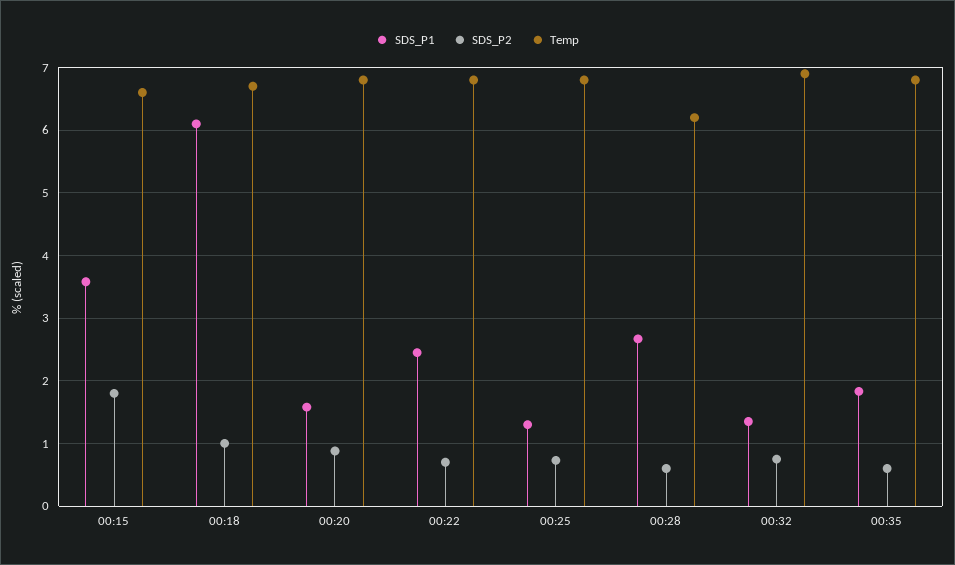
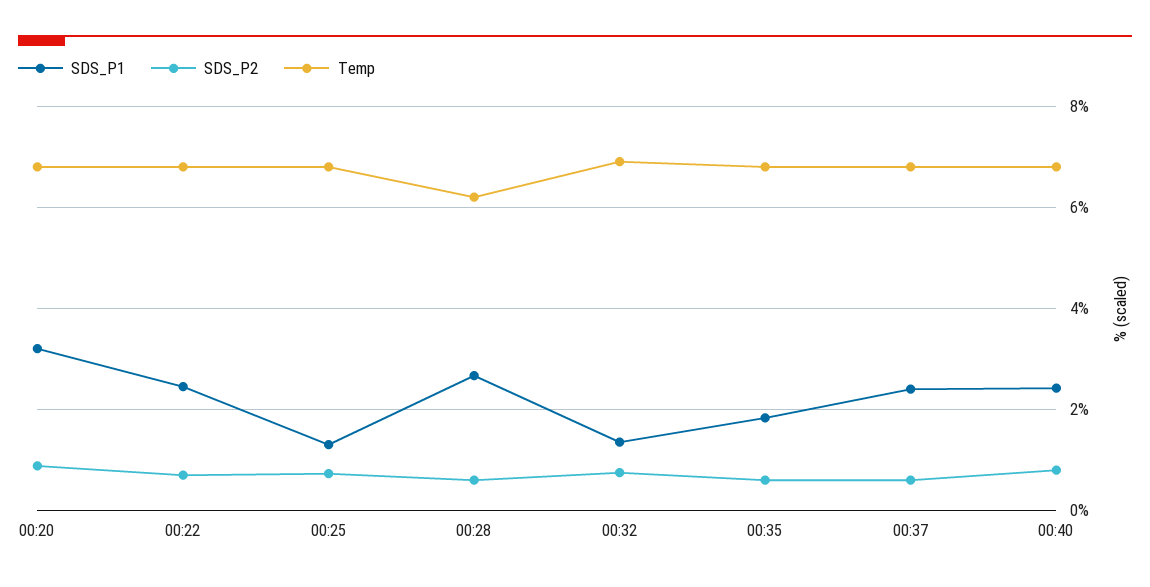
SDS_P1, 00:15: 3.6 -> none
SDS_P2, 00:15: 1.8 -> none
Temp, 00:15: 6.6 -> none
SDS_P1, 00:18: 6.1 -> none
SDS_P2, 00:18: 1 -> none
Temp, 00:18: 6.7 -> none
SDS_P1, 00:20: 1.6 -> 3.2
SDS_P1, 00:37: none -> 2.4
SDS_P2, 00:37: none -> 0.6
Temp, 00:37: none -> 6.8
SDS_P1, 00:40: none -> 2.4
SDS_P2, 00:40: none -> 0.8
Temp, 00:40: none -> 6.8

